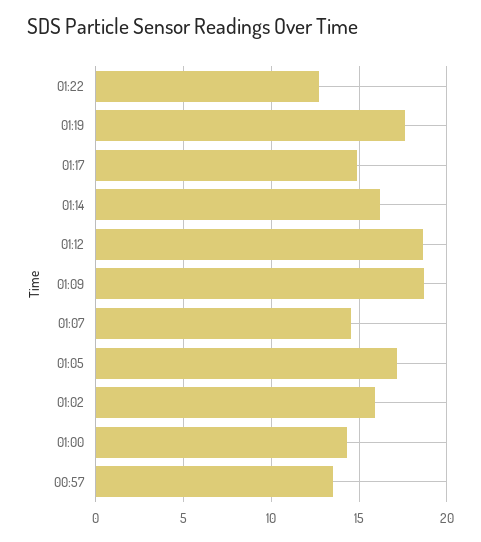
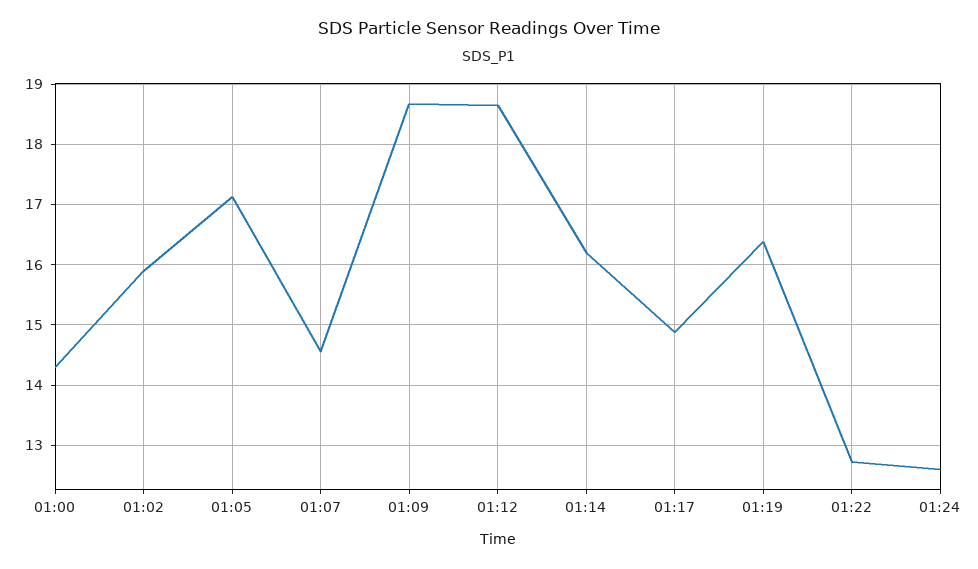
01:19: 17.5 -> 16.4
00:57: 13.5 -> none
01:24: none -> 12.6

